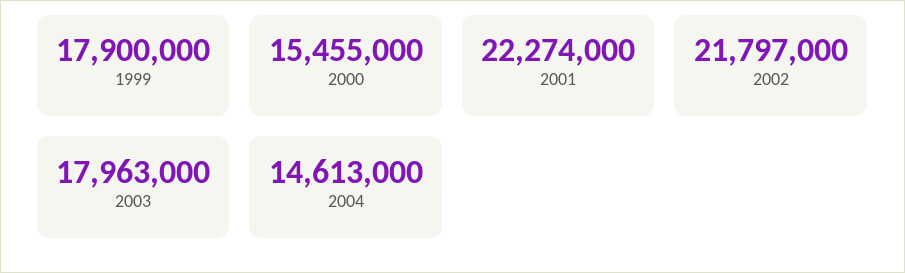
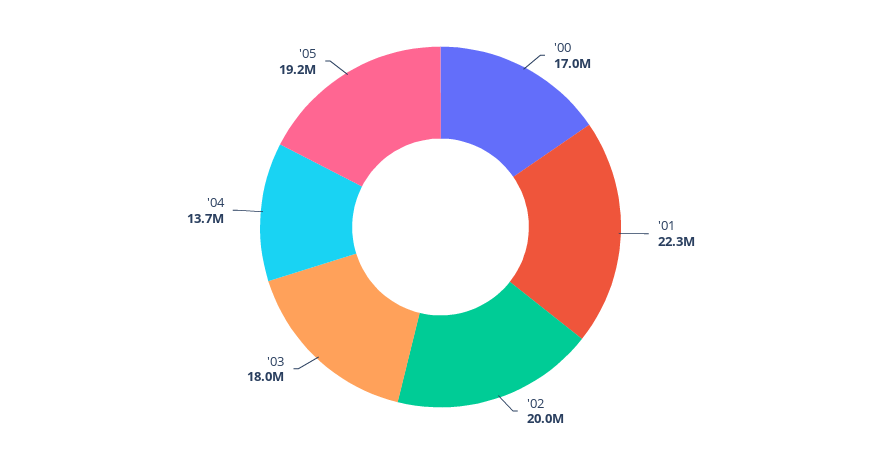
1999: 17900000 -> none
2000: 15455000 -> 17000000
2002: 21797000 -> 20000000
2004: 14613000 -> 13700000
'05: none -> 19200000

